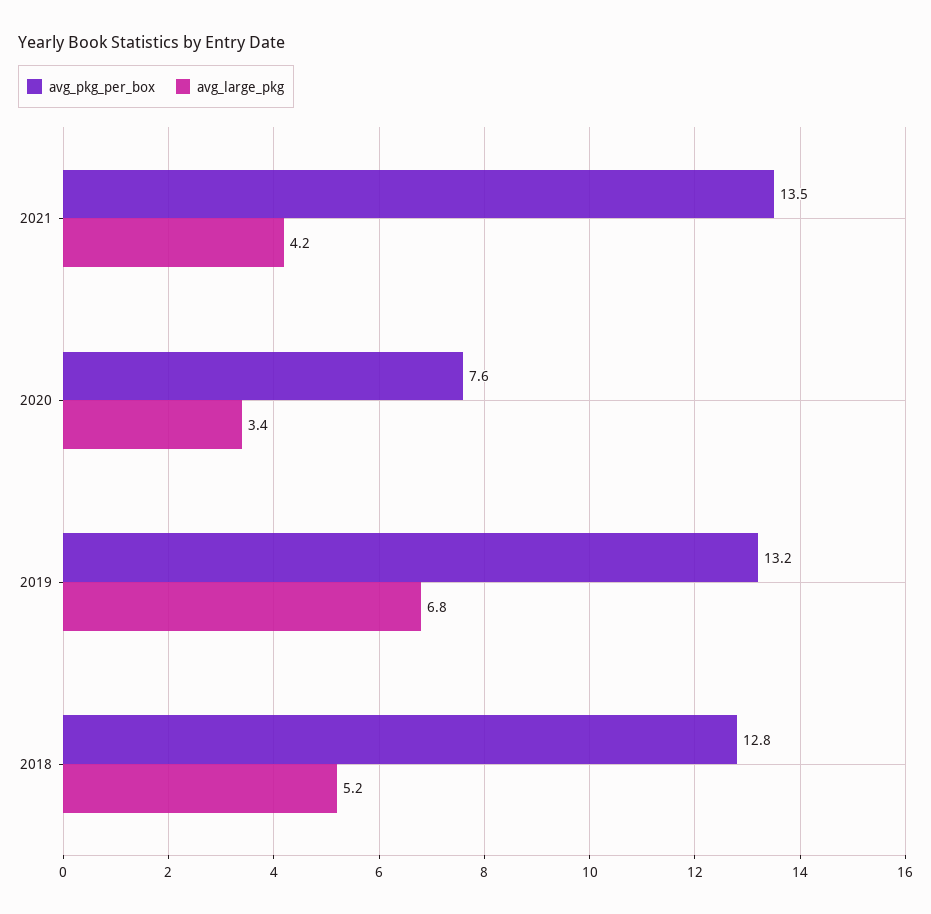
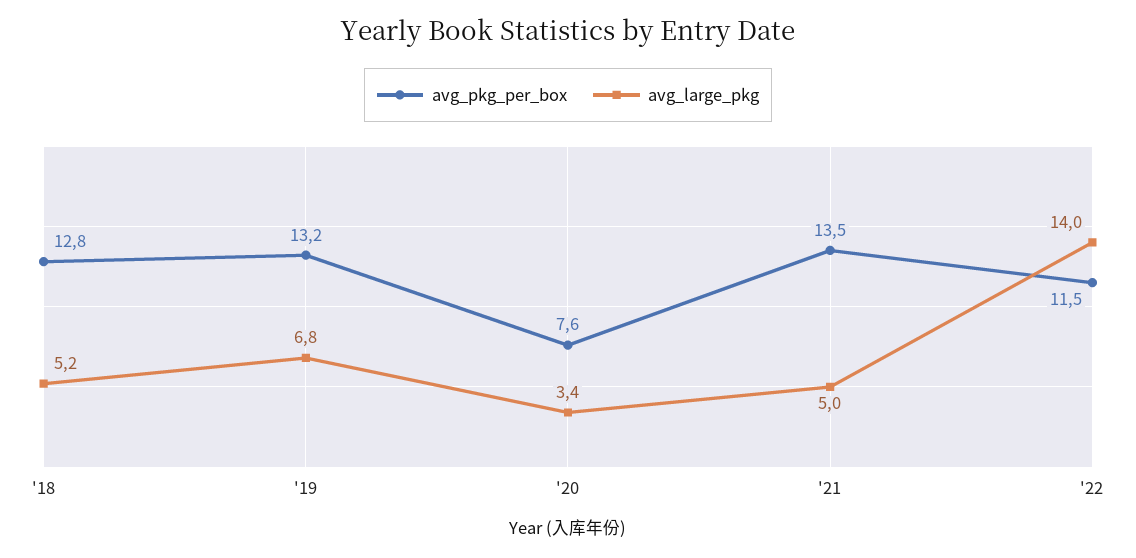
avg_large_pkg, 2021: 4.2 -> 5
avg_pkg_per_box, '22: none -> 11.5
avg_large_pkg, '22: none -> 14

